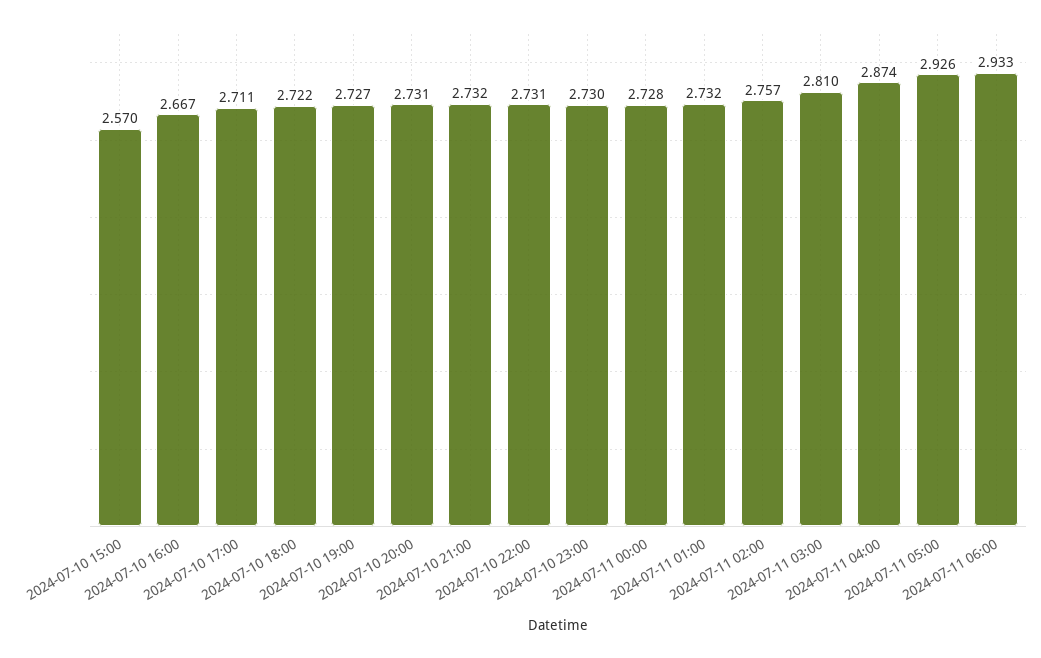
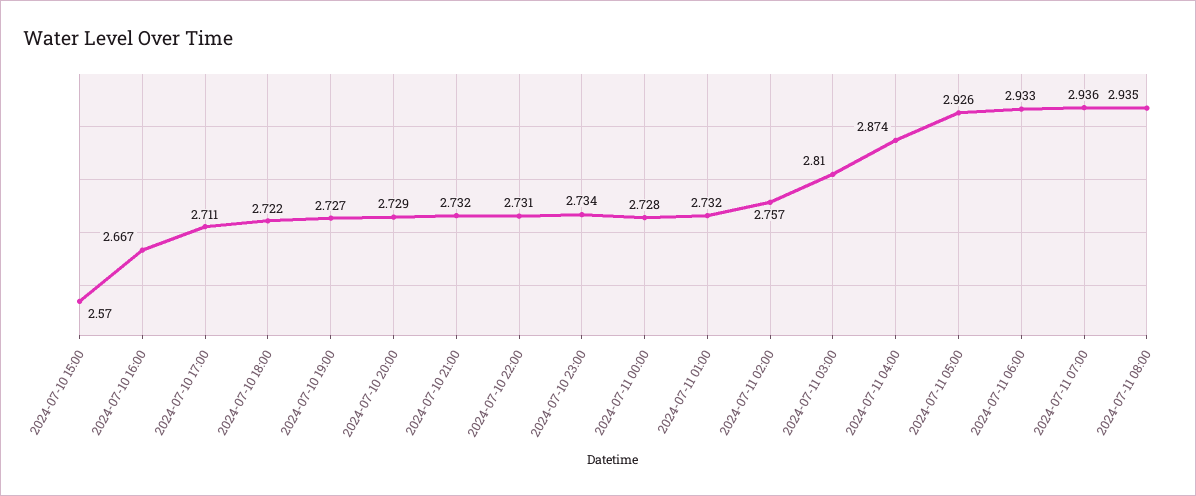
2024-07-10 20:00: 2.731 -> 2.729
2024-07-10 23:00: 2.73 -> 2.734
2024-07-11 07:00: none -> 2.936
2024-07-11 08:00: none -> 2.935

